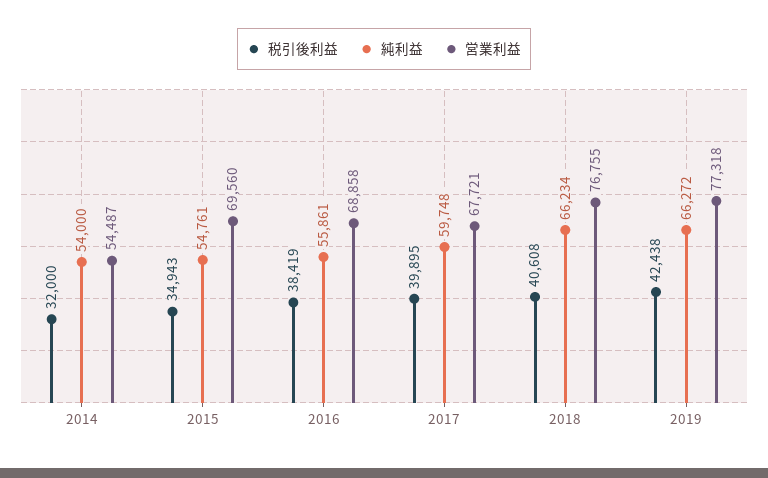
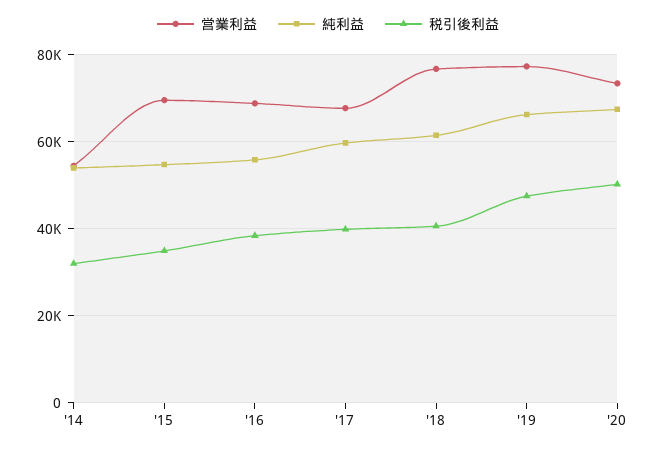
純利益, 2018: 66234 -> 62000
税引後利益, 2019: 42438 -> 48000
営業利益, '20: none -> 74000
純利益, '20: none -> 68000
税引後利益, '20: none -> 50000

